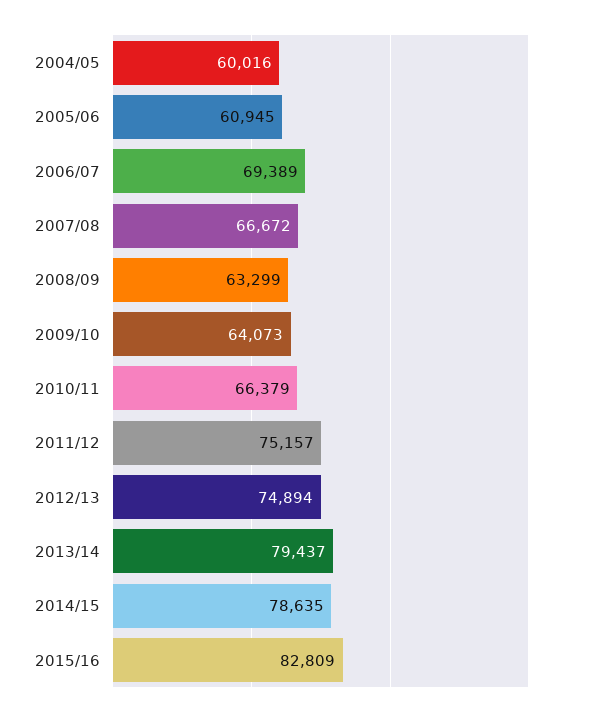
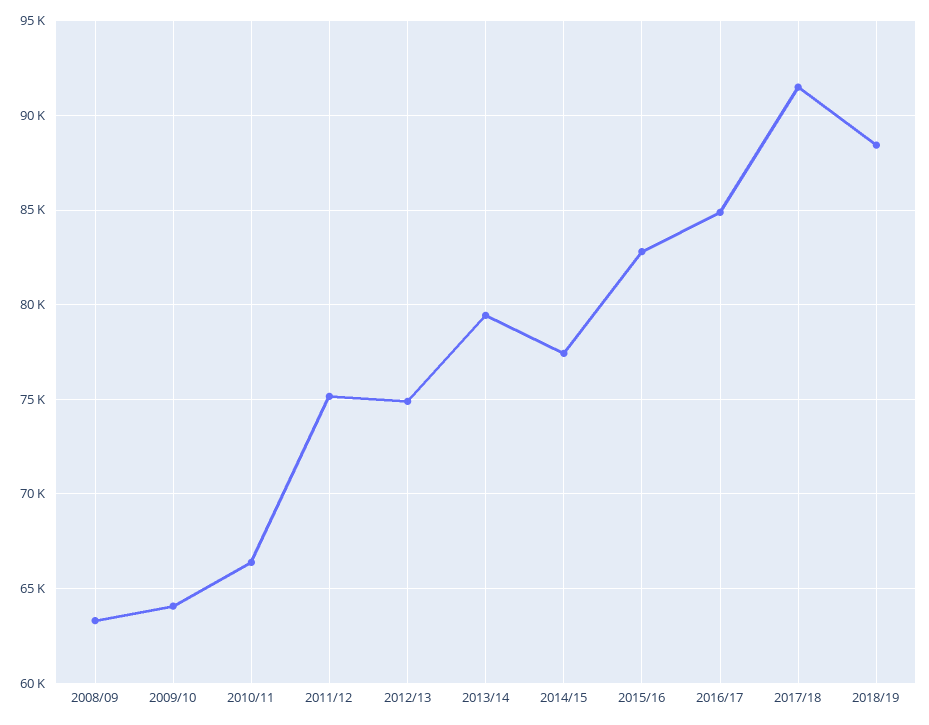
2004/05: 60016 -> none
2005/06: 60945 -> none
2006/07: 69389 -> none
2007/08: 66672 -> none
2014/15: 78635 -> 77500
2016/17: none -> 85000
2017/18: none -> 91500
2018/19: none -> 88500

